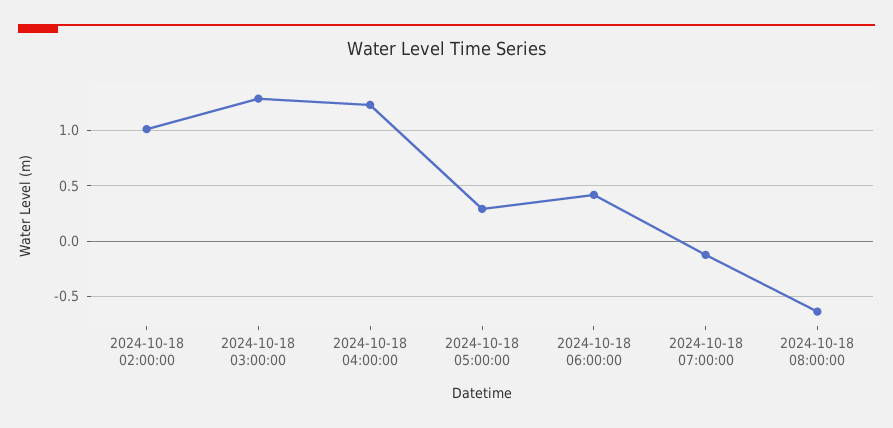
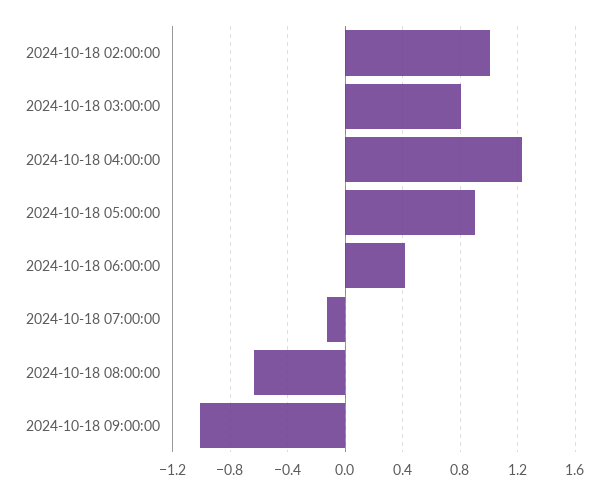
2024-10-18 03:00:00: 1.3 -> 0.8
2024-10-18 05:00:00: 0.3 -> 0.9
2024-10-18 09:00:00: none -> -1

